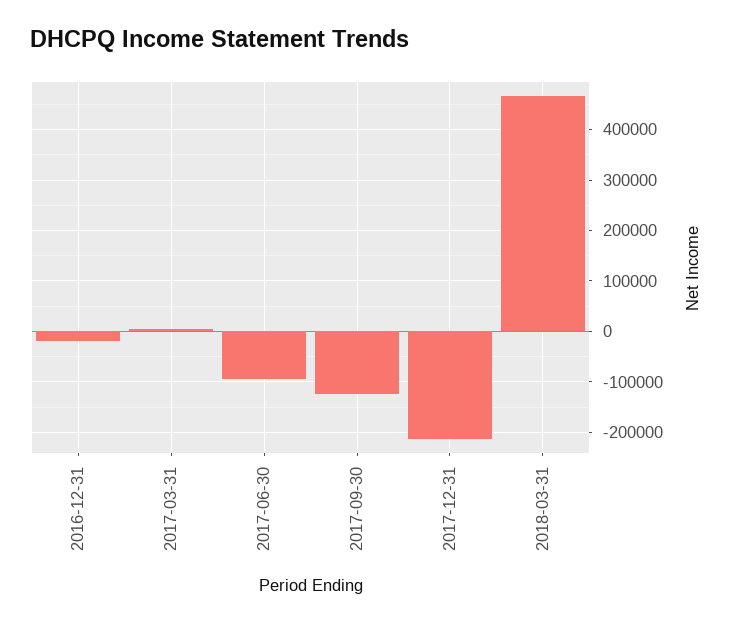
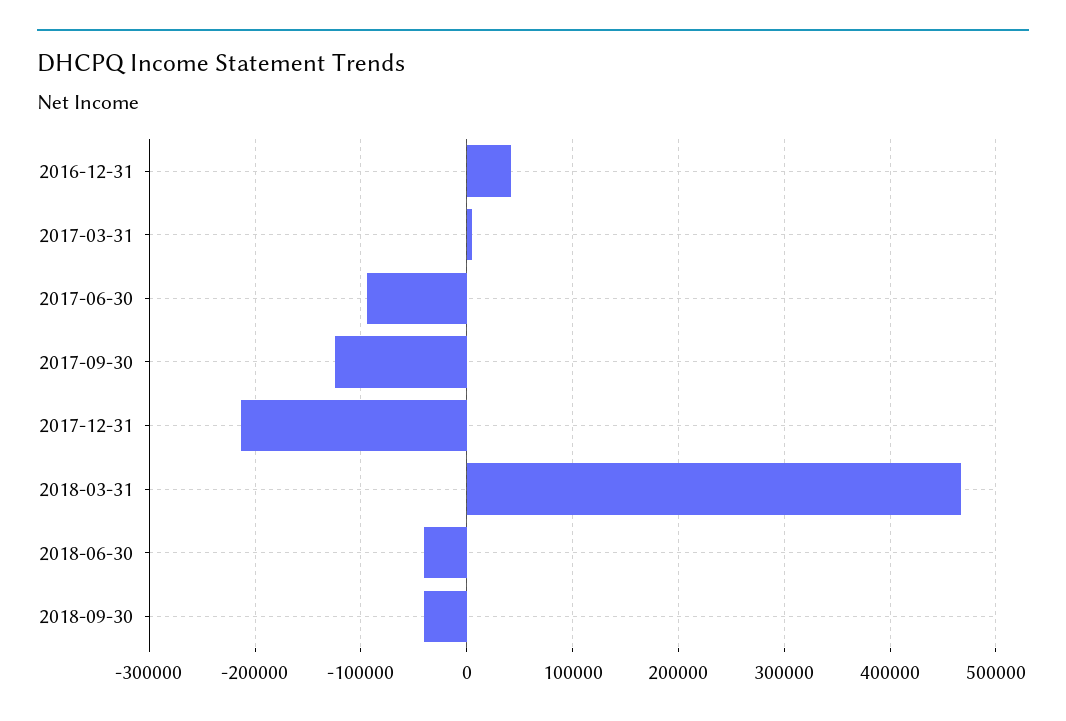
2016-12-31: -20000 -> 40000
2018-06-30: none -> -40000
2018-09-30: none -> -40000

